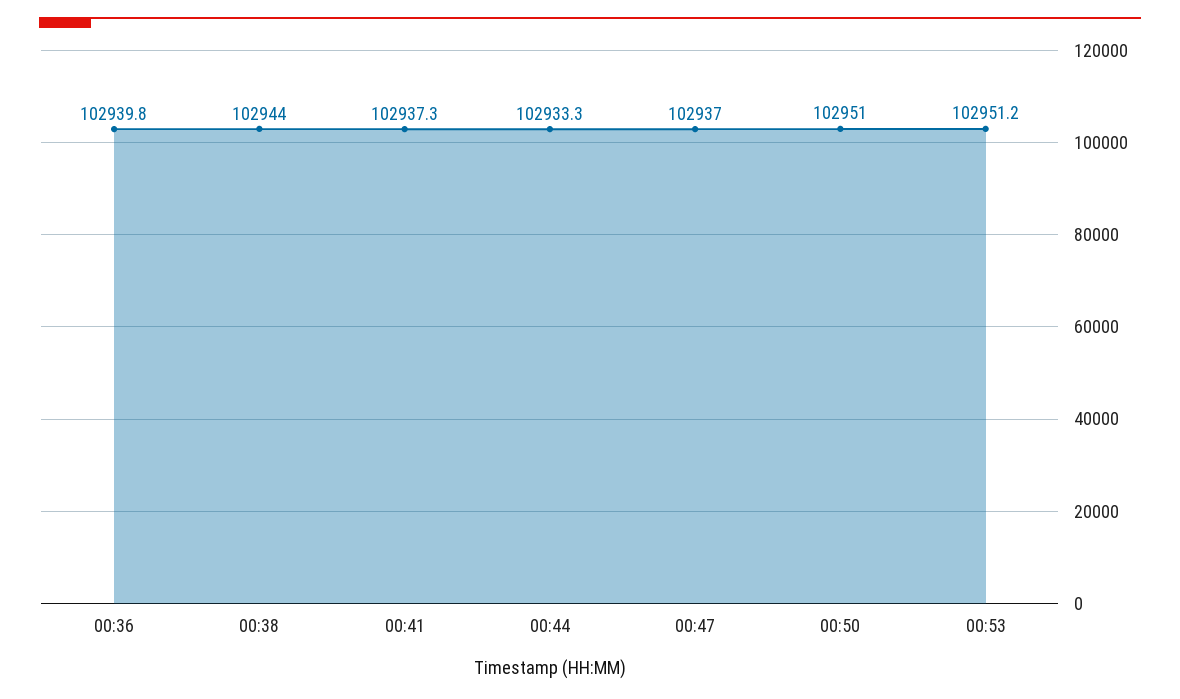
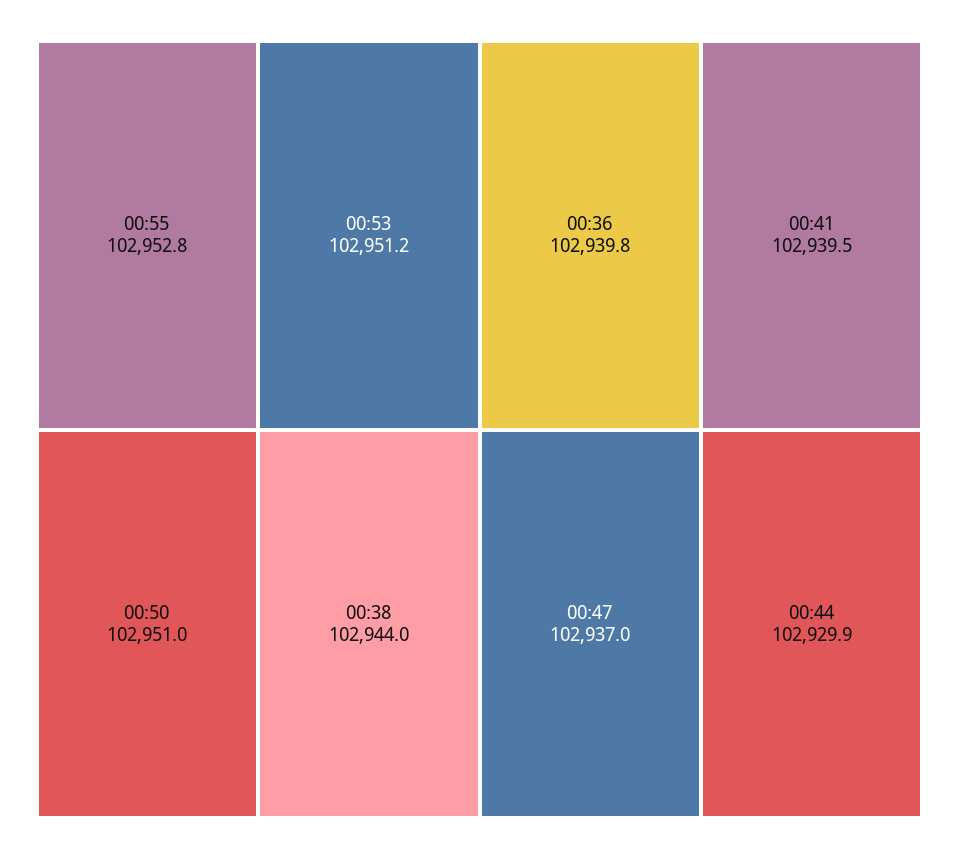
00:41: 102937.3 -> 102939.5
00:44: 102933.3 -> 102929.9
00:55: none -> 102952.8

